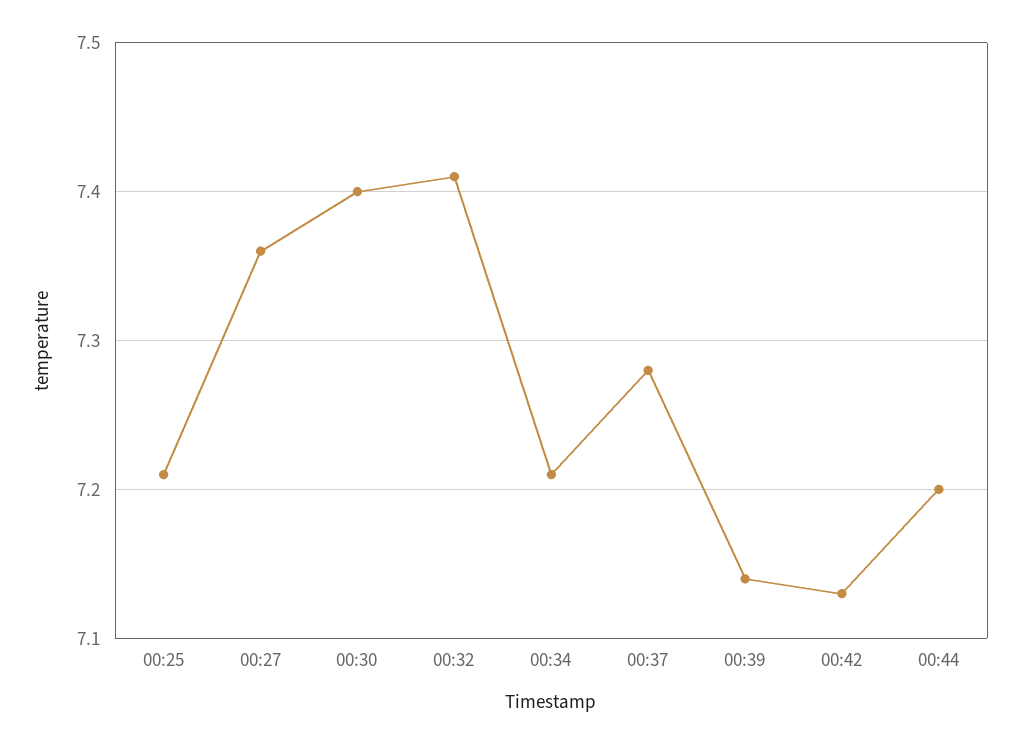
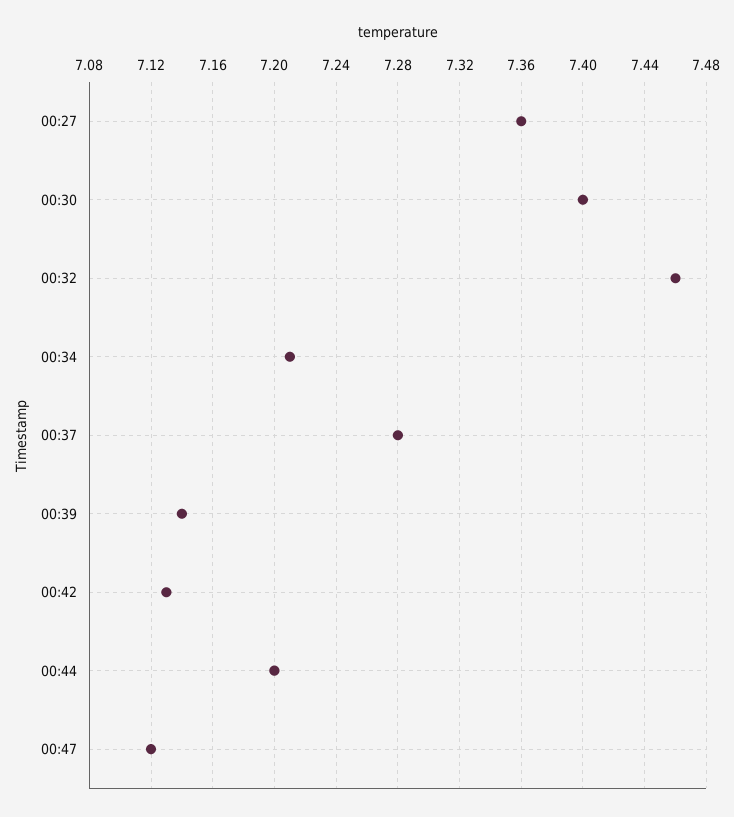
00:25: 7.21 -> none
00:32: 7.41 -> 7.46
00:47: none -> 7.12

